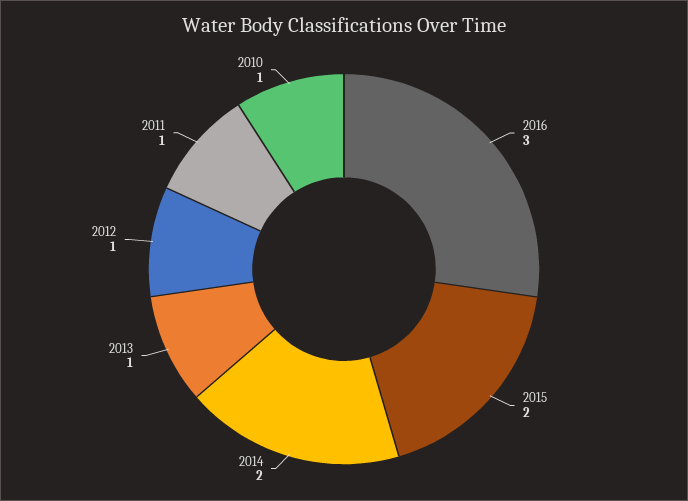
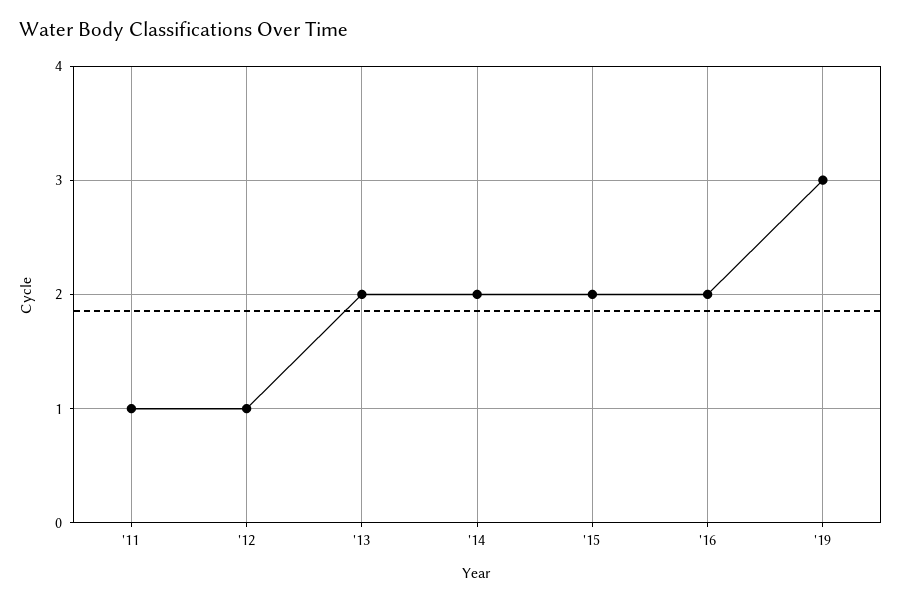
2016: 3 -> 2
2013: 1 -> 2
2010: 1 -> none
'19: none -> 3

